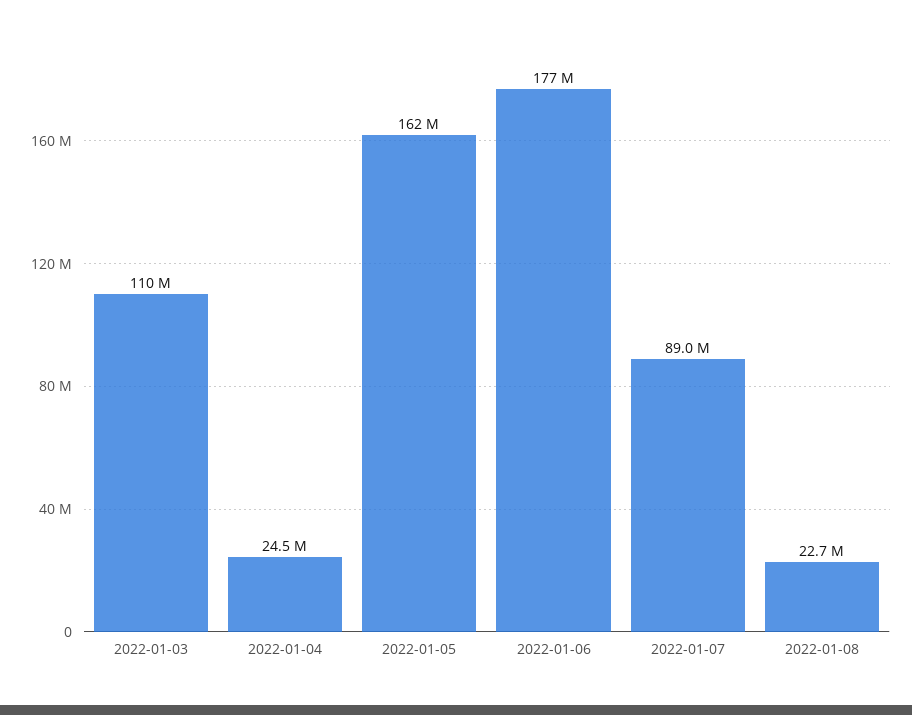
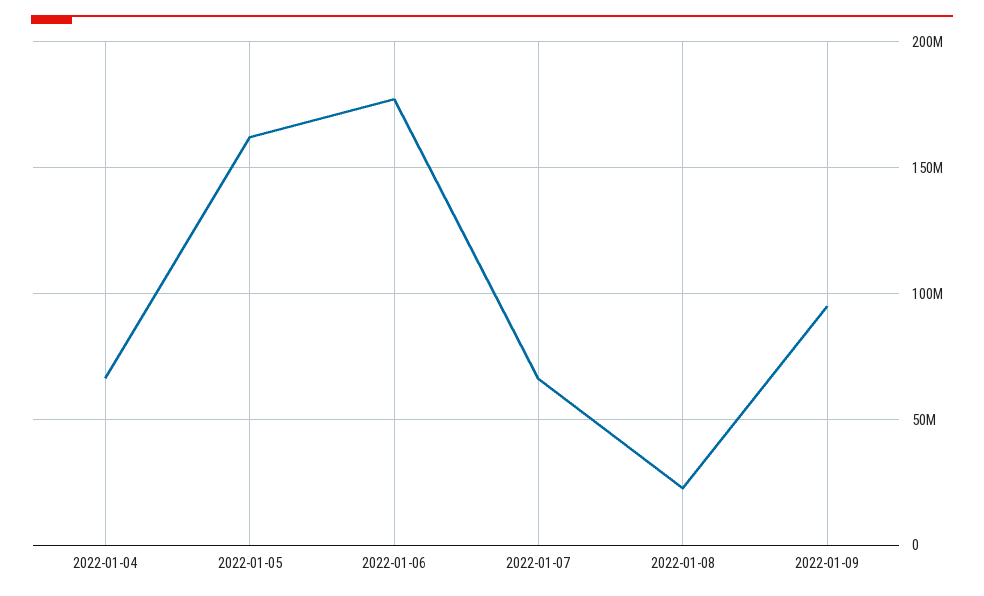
2022-01-03: 110000000 -> none
2022-01-04: 24500000 -> 65000000
2022-01-07: 89000000 -> 65000000
2022-01-09: none -> 95000000

